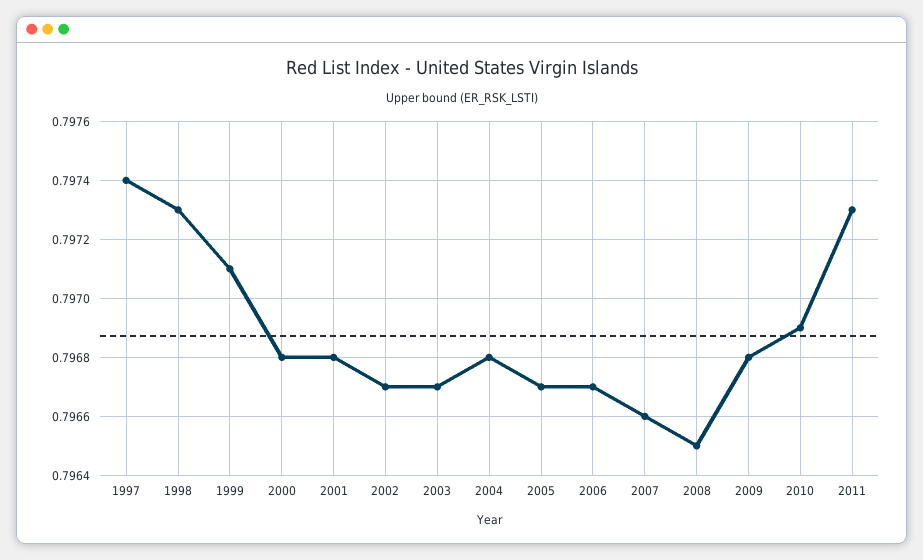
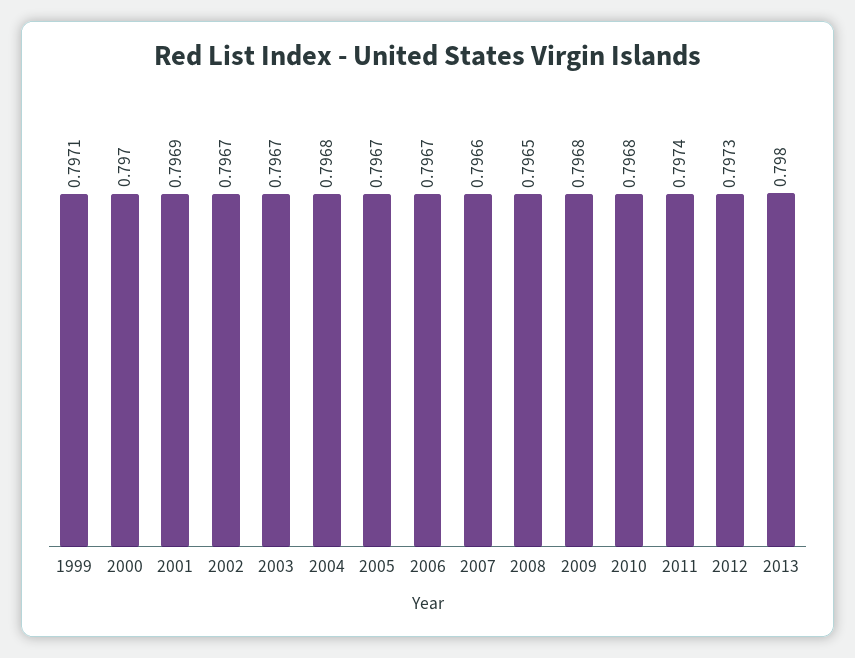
1997: 0.7974 -> none
1998: 0.7973 -> none
2000: 0.7968 -> 0.797
2001: 0.7968 -> 0.7969
2010: 0.7969 -> 0.7968
2011: 0.7973 -> 0.7974
2012: none -> 0.7973
2013: none -> 0.798

